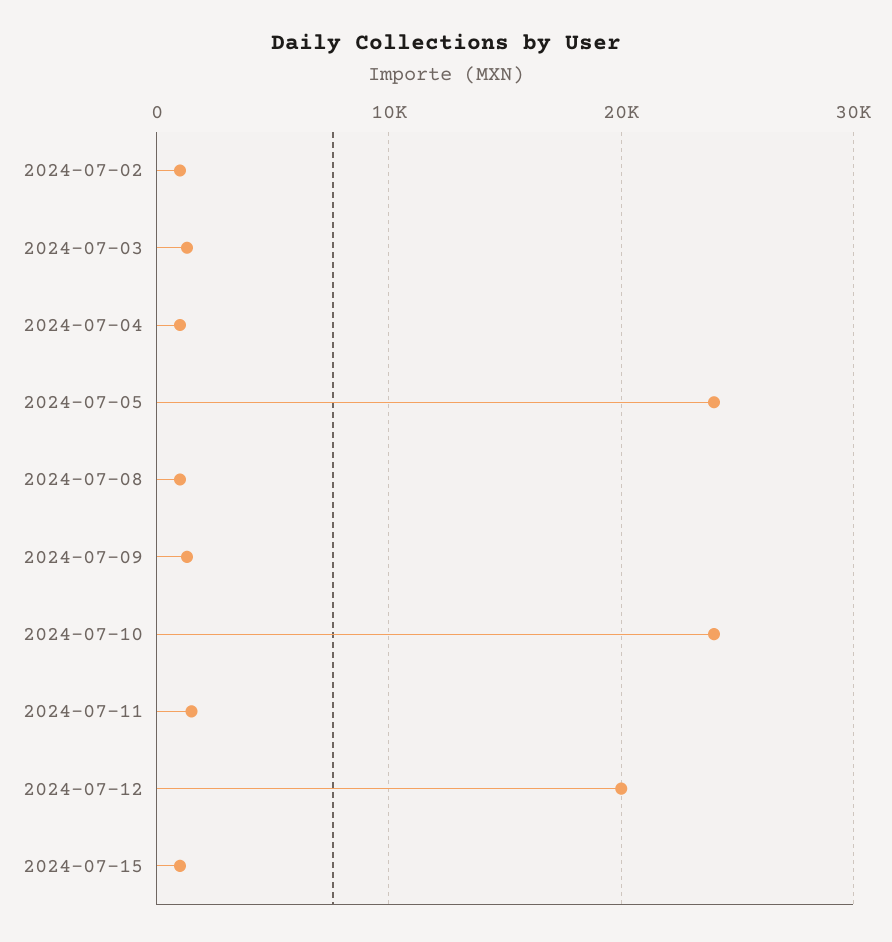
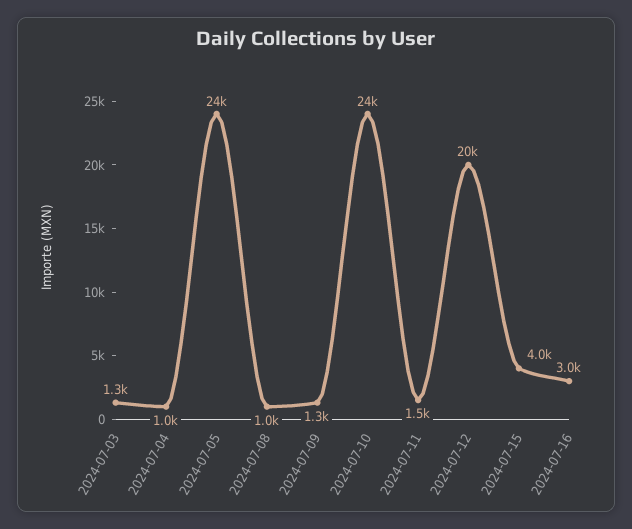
2024-07-02: 1000 -> none
2024-07-15: 1000 -> 4000
2024-07-16: none -> 3000

